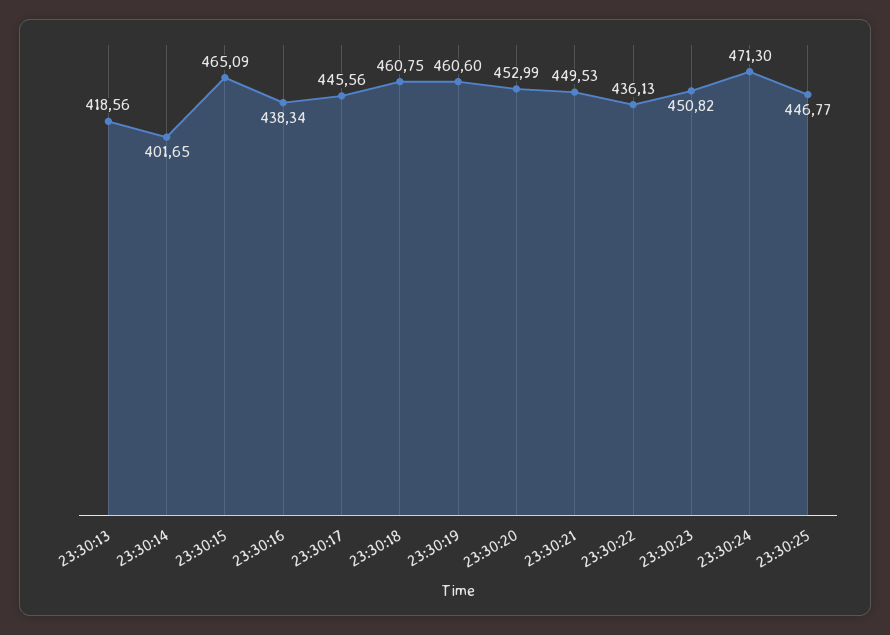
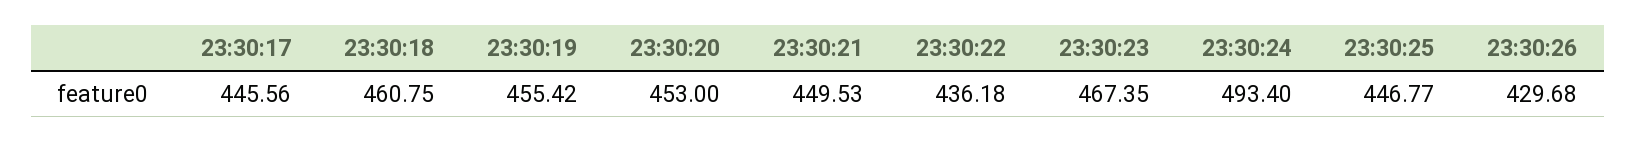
23:30:13: 418.56 -> none
23:30:14: 401.65 -> none
23:30:15: 465.09 -> none
23:30:16: 438.34 -> none
23:30:19: 460.6 -> 455.42
23:30:20: 452.99 -> 453
23:30:22: 436.13 -> 436.18
23:30:23: 450.82 -> 467.35
23:30:24: 471.3 -> 493.4
23:30:26: none -> 429.68

